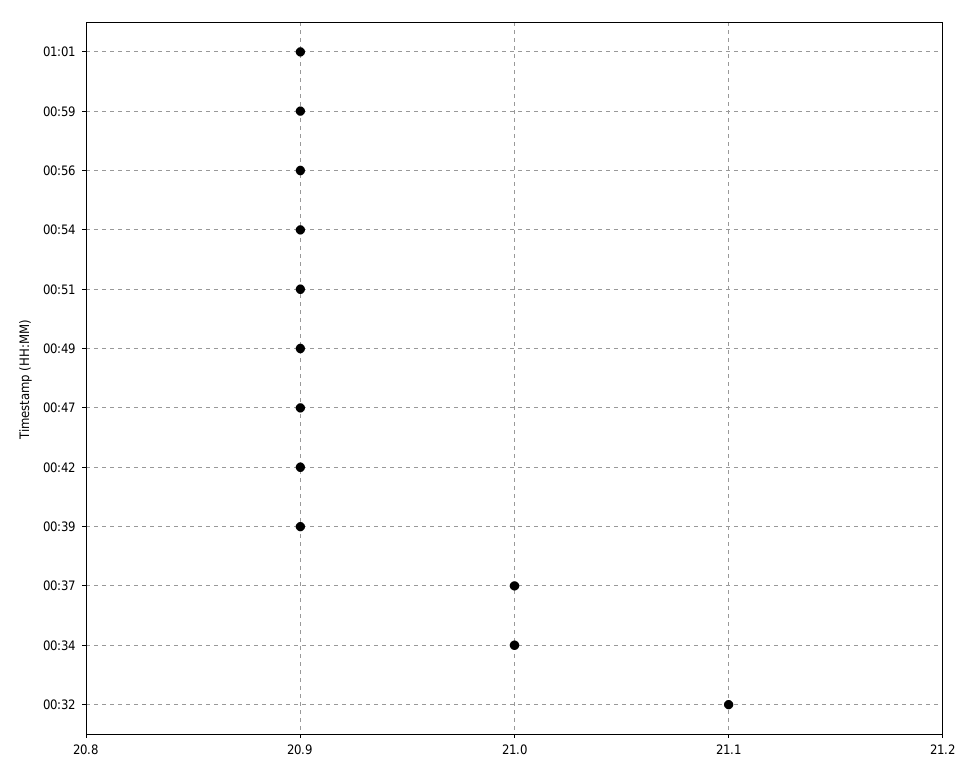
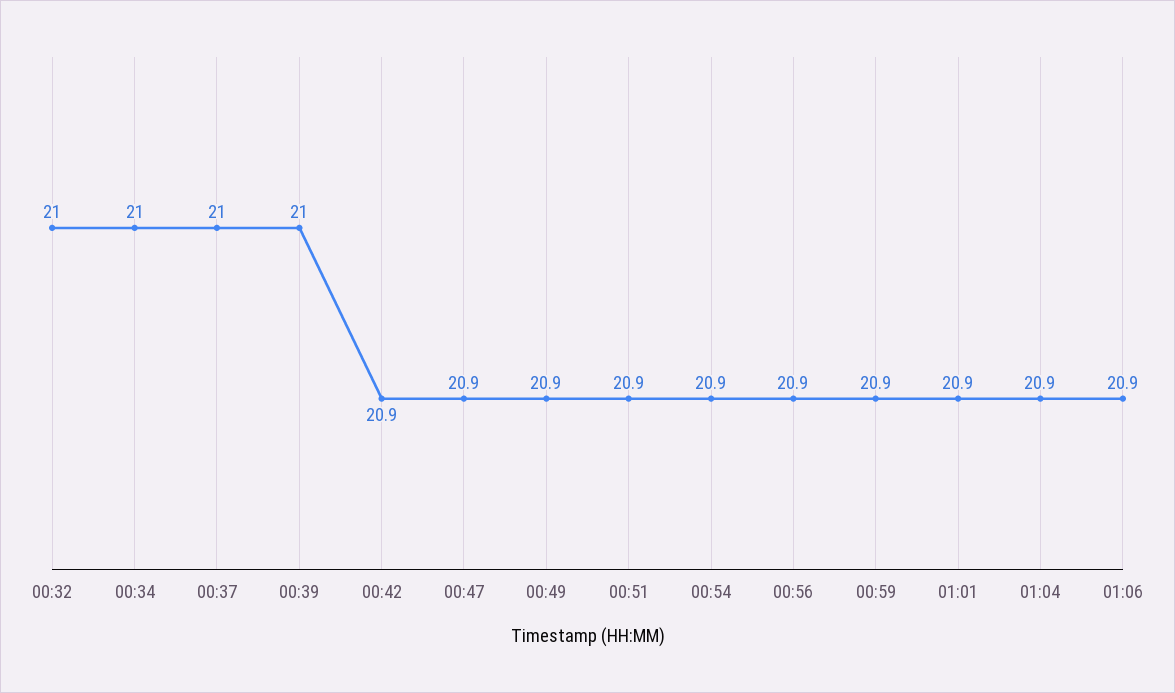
00:39: 20.9 -> 21
00:32: 21.1 -> 21
01:04: none -> 20.9
01:06: none -> 20.9

